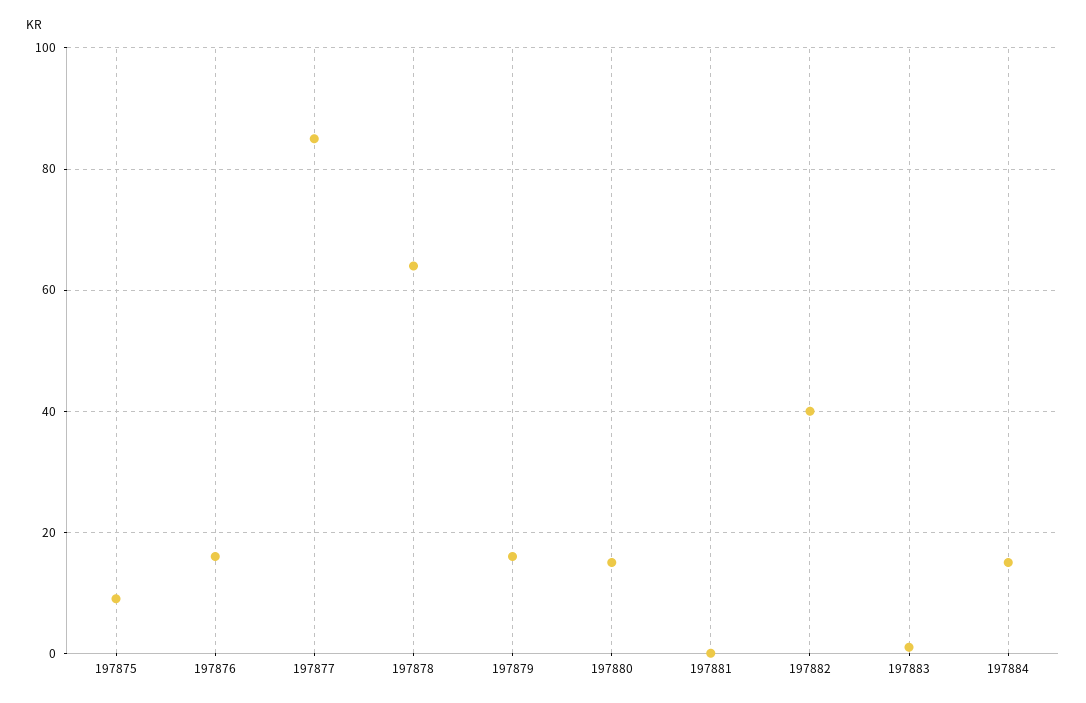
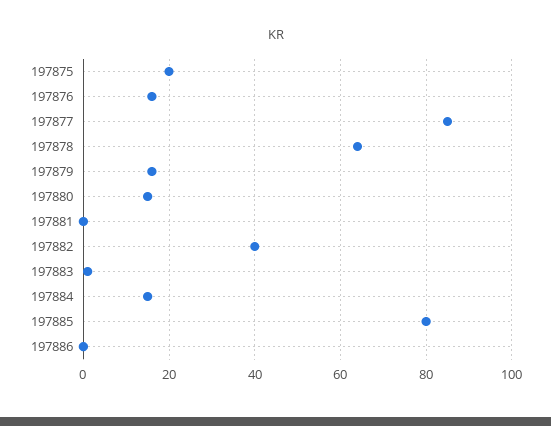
197875: 10 -> 20
197885: none -> 80
197886: none -> 0

